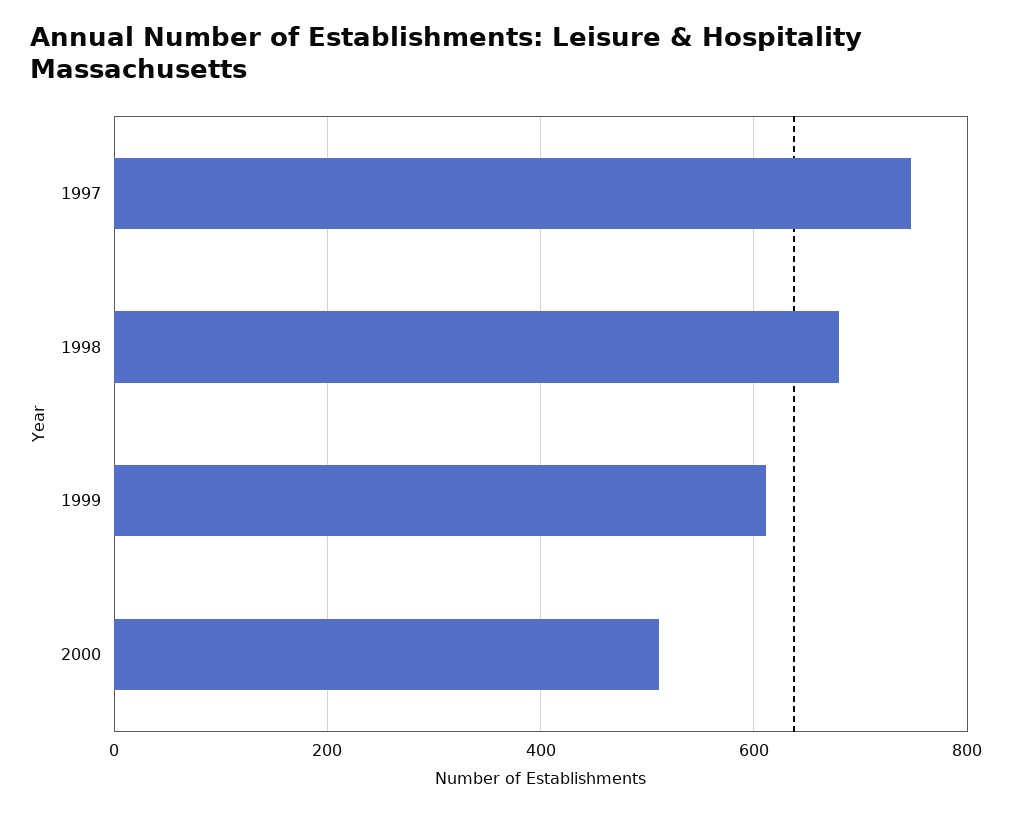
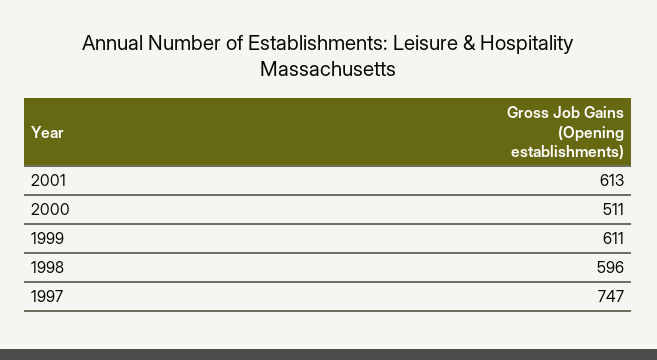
1998: 680 -> 596
2001: none -> 613

